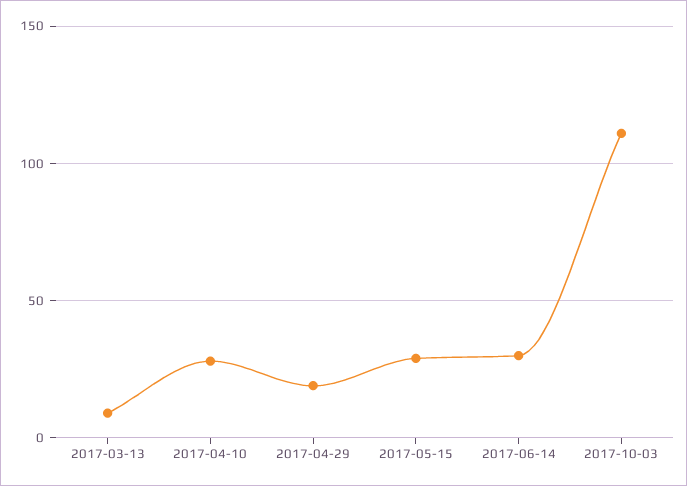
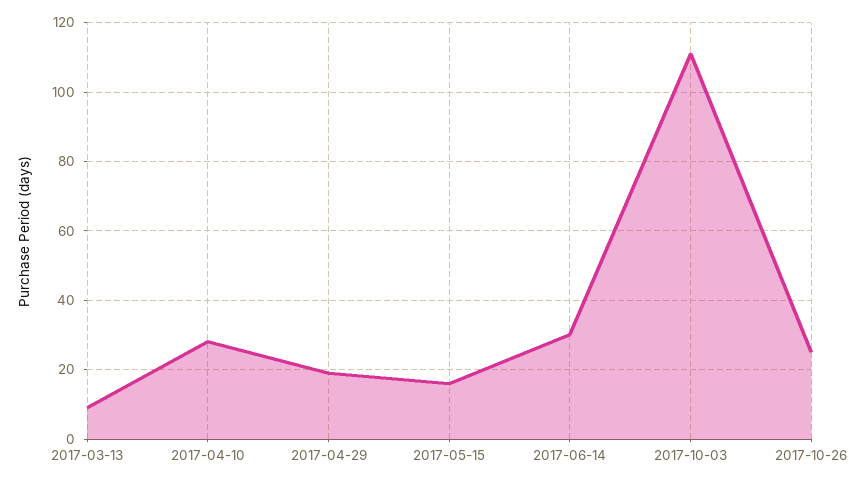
2017-05-15: 30 -> 15
2017-10-26: none -> 25

